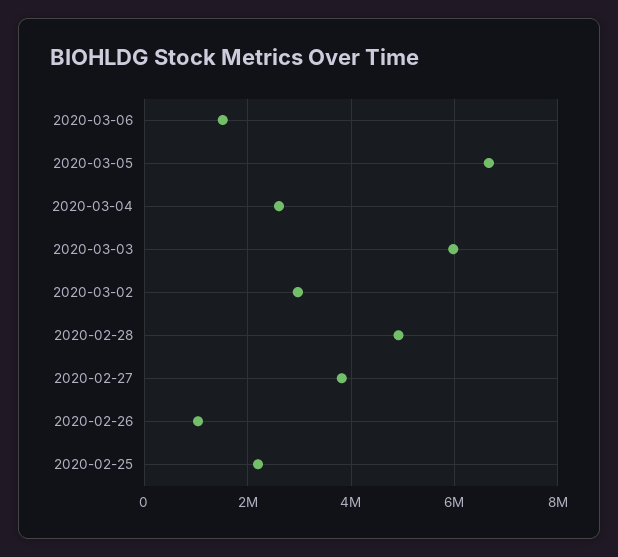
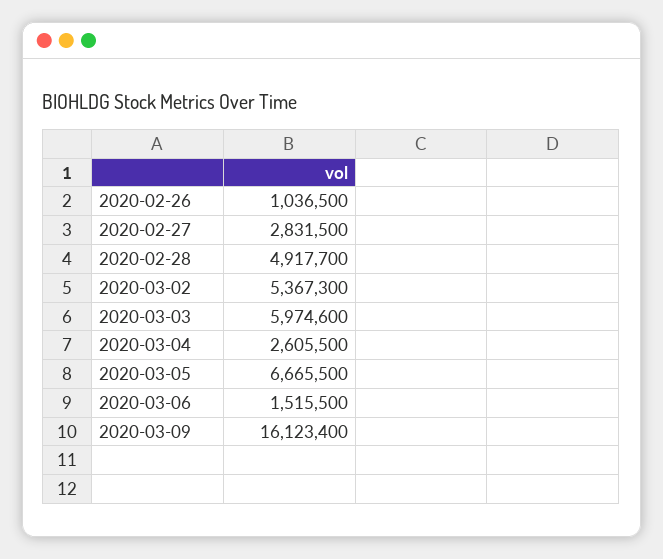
2020-03-02: 3000000 -> 5367300
2020-02-27: 3800000 -> 2831500
2020-02-25: 2200000 -> none
2020-03-09: none -> 16123400

